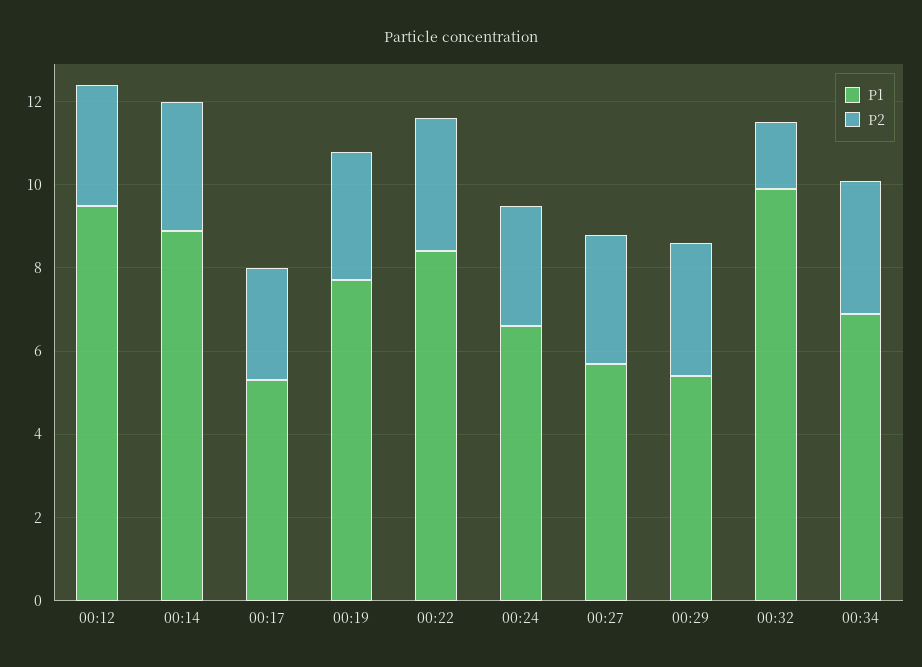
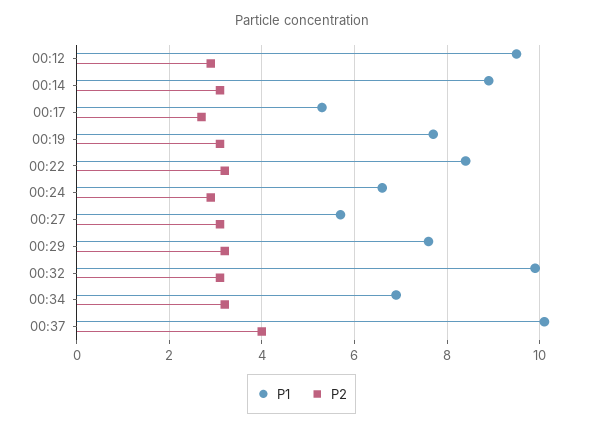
P1, 00:29: 5.5 -> 7.5
P2, 00:32: 1.5 -> 3
P1, 00:37: none -> 10
P2, 00:37: none -> 4

